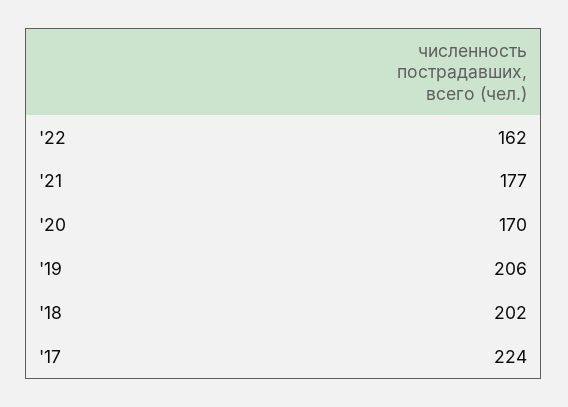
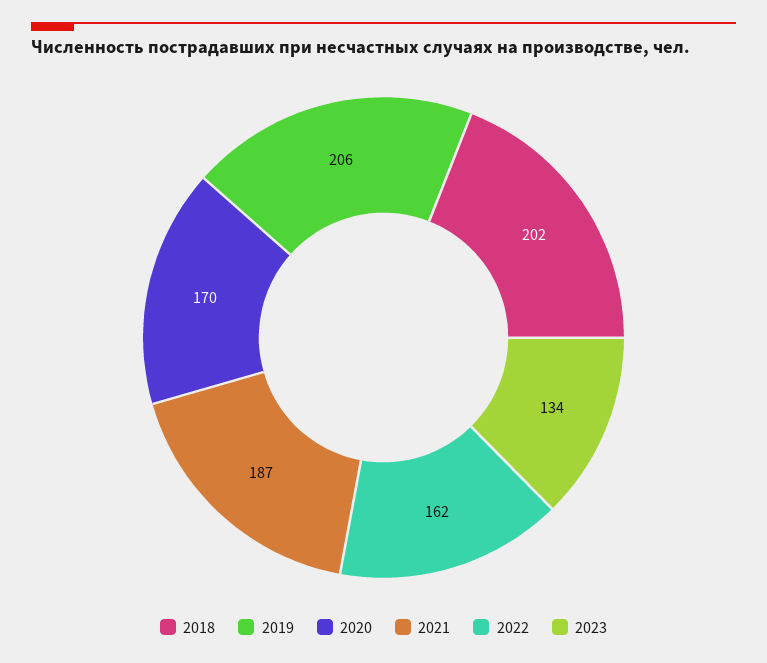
'21: 177 -> 187
'17: 224 -> none
2023: none -> 134

